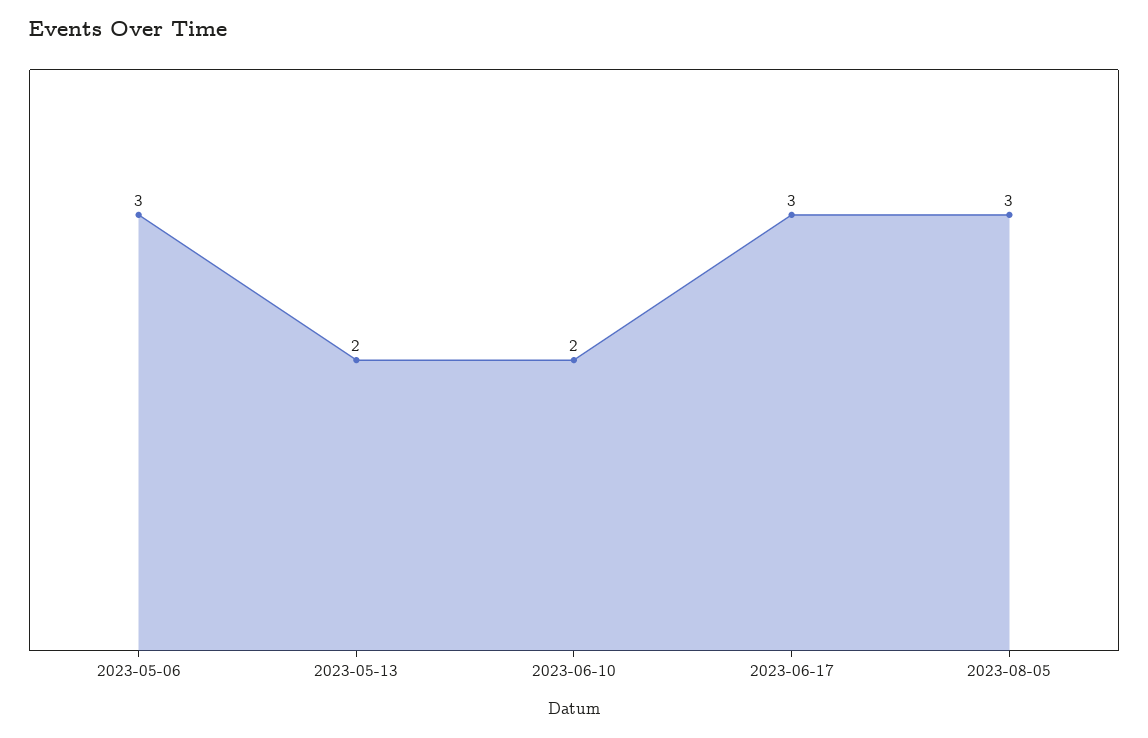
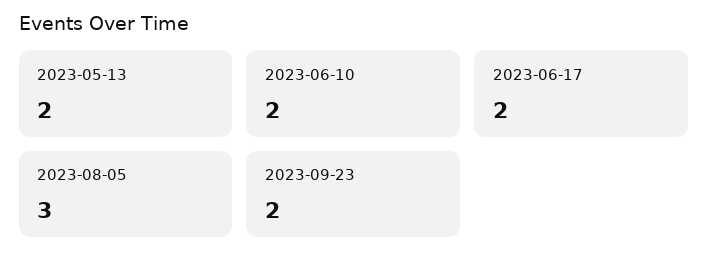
2023-05-06: 3 -> none
2023-06-17: 3 -> 2
2023-09-23: none -> 2

